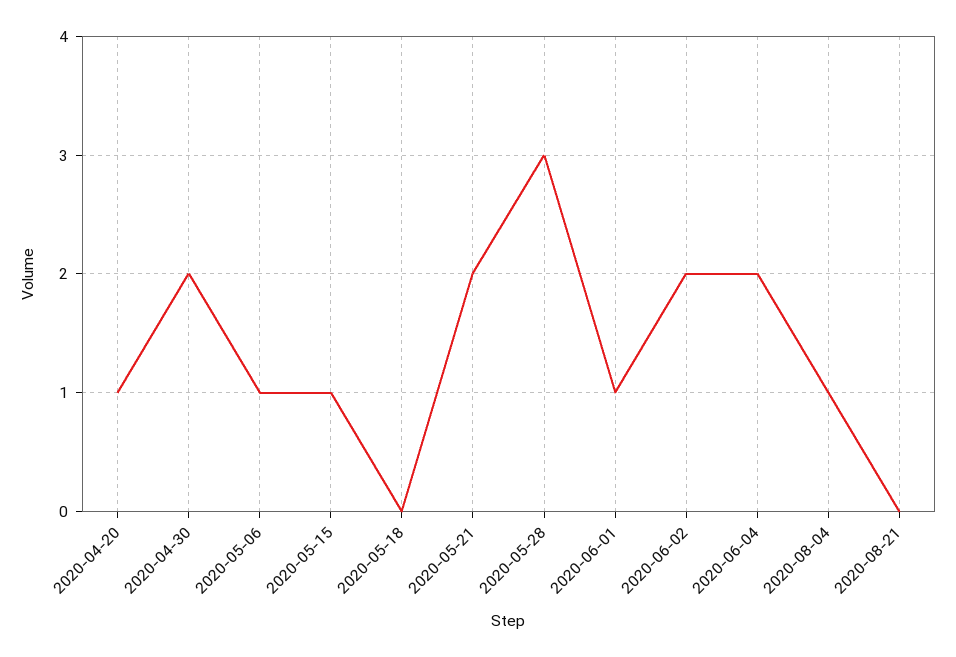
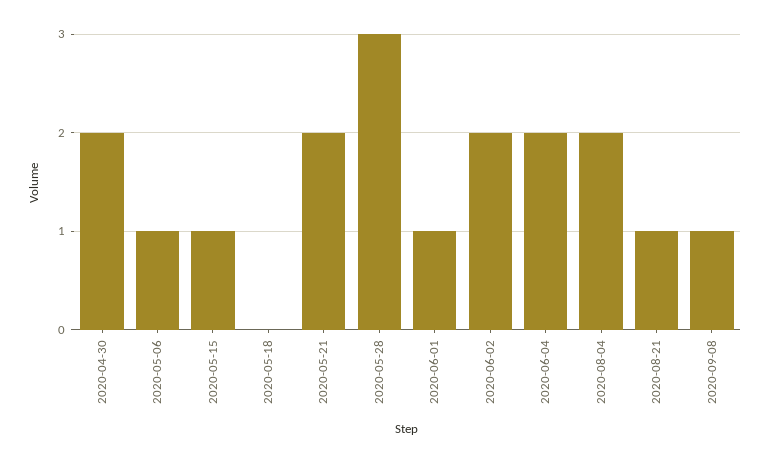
2020-04-20: 1 -> none
2020-08-04: 1 -> 2
2020-08-21: 0 -> 1
2020-09-08: none -> 1

